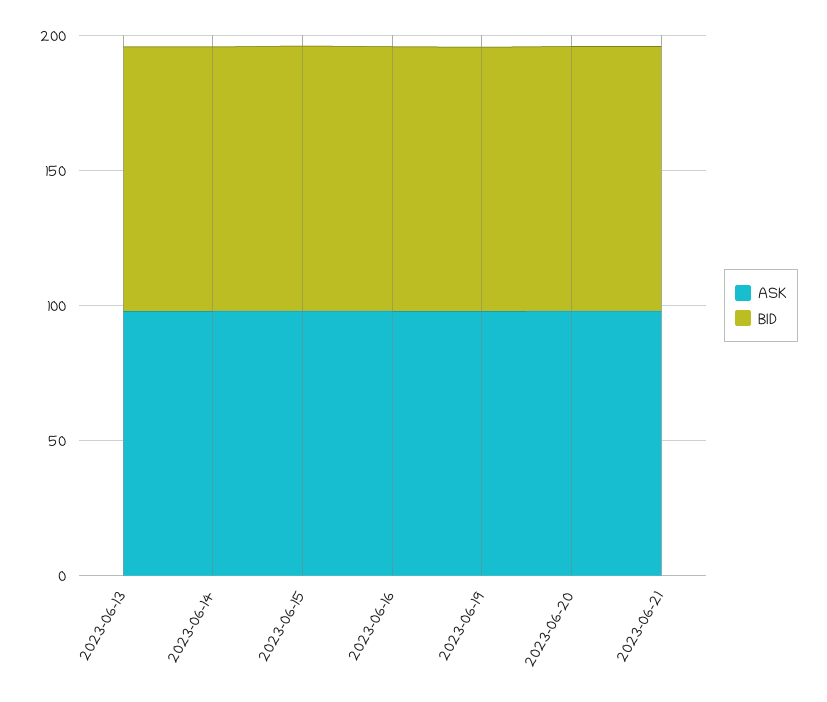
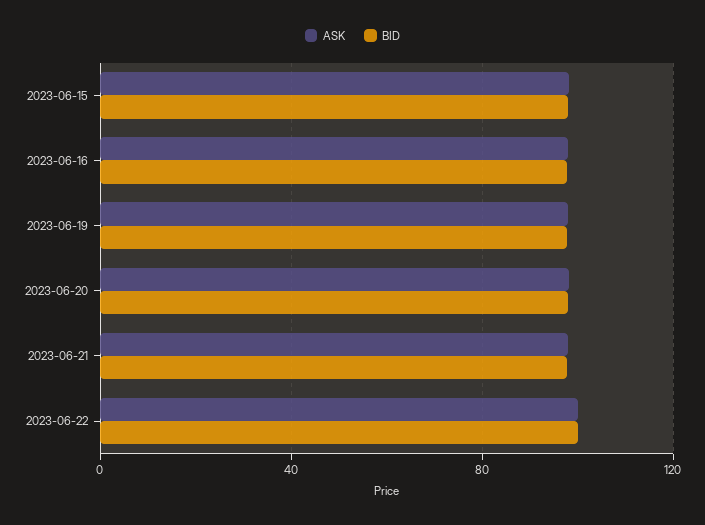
ASK, 2023-06-13: 100 -> none
BID, 2023-06-13: 100 -> none
ASK, 2023-06-14: 100 -> none
BID, 2023-06-14: 100 -> none
ASK, 2023-06-22: none -> 100
BID, 2023-06-22: none -> 100

